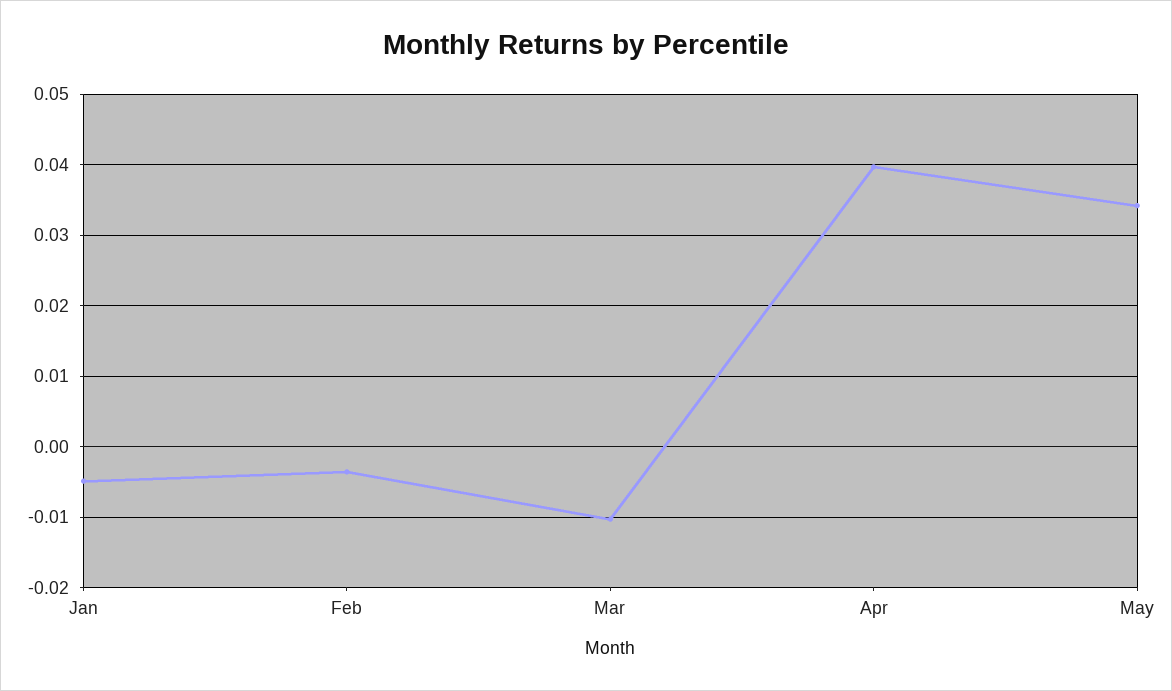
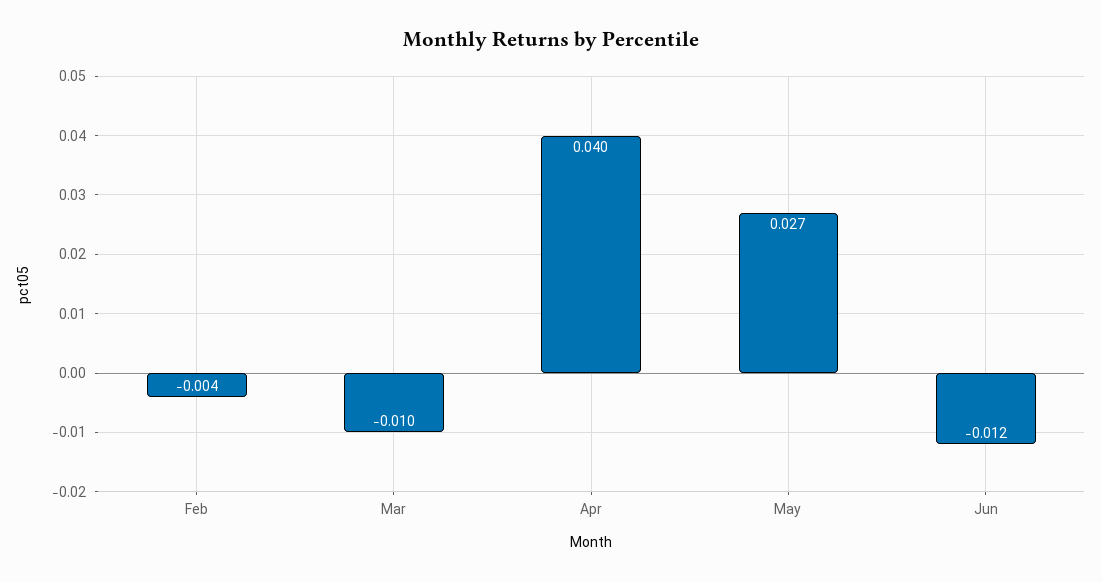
Jan: -0.005 -> none
May: 0.034 -> 0.027
Jun: none -> -0.012

